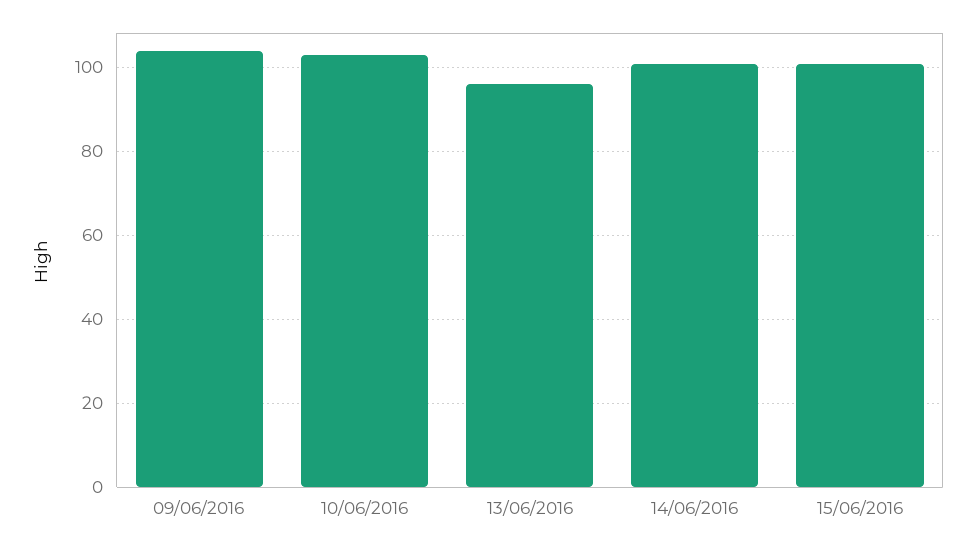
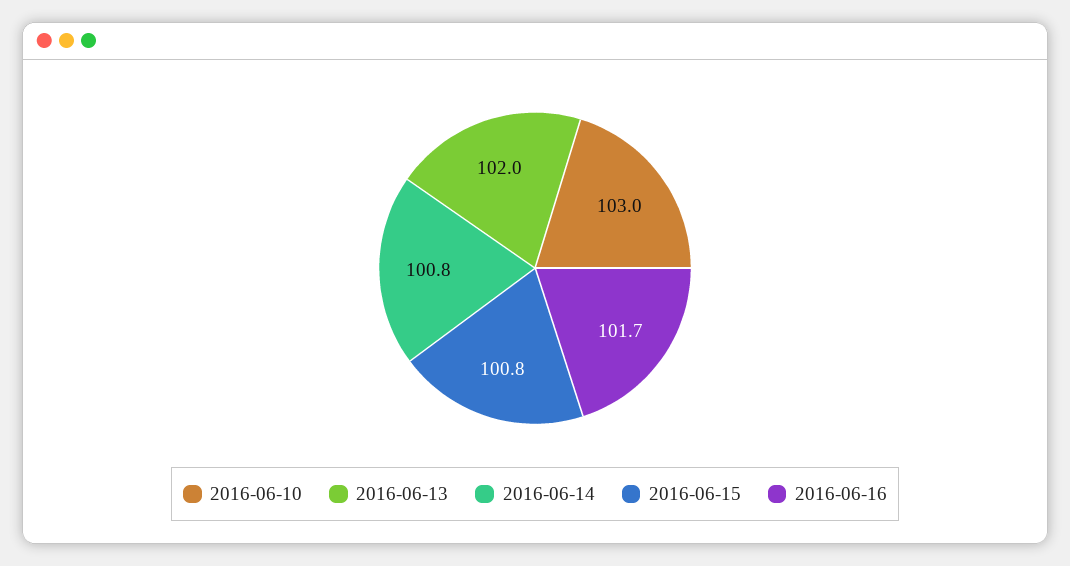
09/06/2016: 104 -> none
13/06/2016: 96 -> 102
2016-06-16: none -> 101.7

